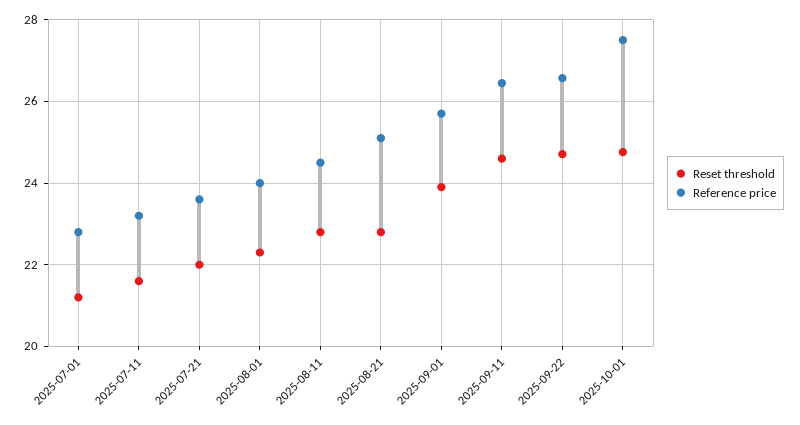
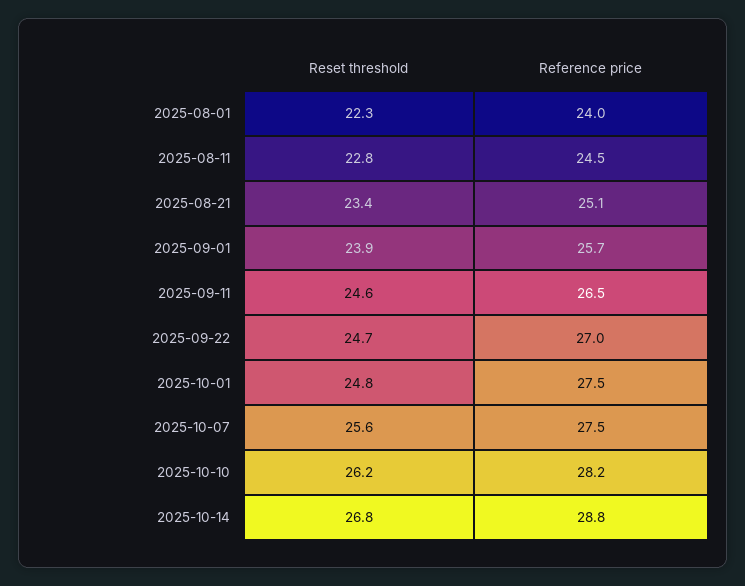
Reset threshold, 2025-07-01: 21.2 -> none
Reference price, 2025-07-01: 22.8 -> none
Reset threshold, 2025-07-11: 21.6 -> none
Reference price, 2025-07-11: 23.2 -> none
Reset threshold, 2025-07-21: 22 -> none
Reference price, 2025-07-21: 23.6 -> none
Reset threshold, 2025-08-21: 22.8 -> 23.4
Reference price, 2025-09-22: 26.6 -> 27
Reset threshold, 2025-10-07: none -> 25.6
Reference price, 2025-10-07: none -> 27.5
Reset threshold, 2025-10-10: none -> 26.2
Reference price, 2025-10-10: none -> 28.2
Reset threshold, 2025-10-14: none -> 26.8
Reference price, 2025-10-14: none -> 28.8

